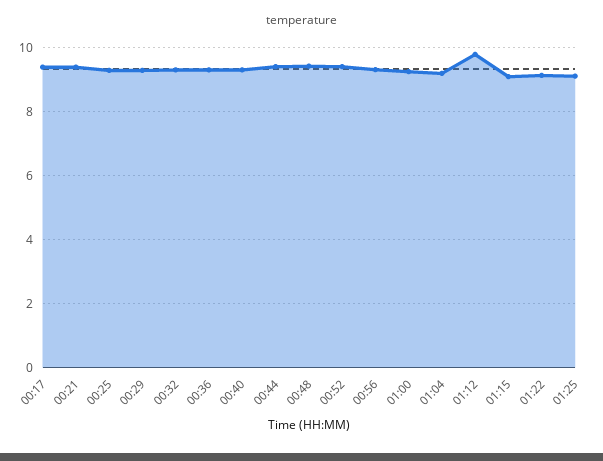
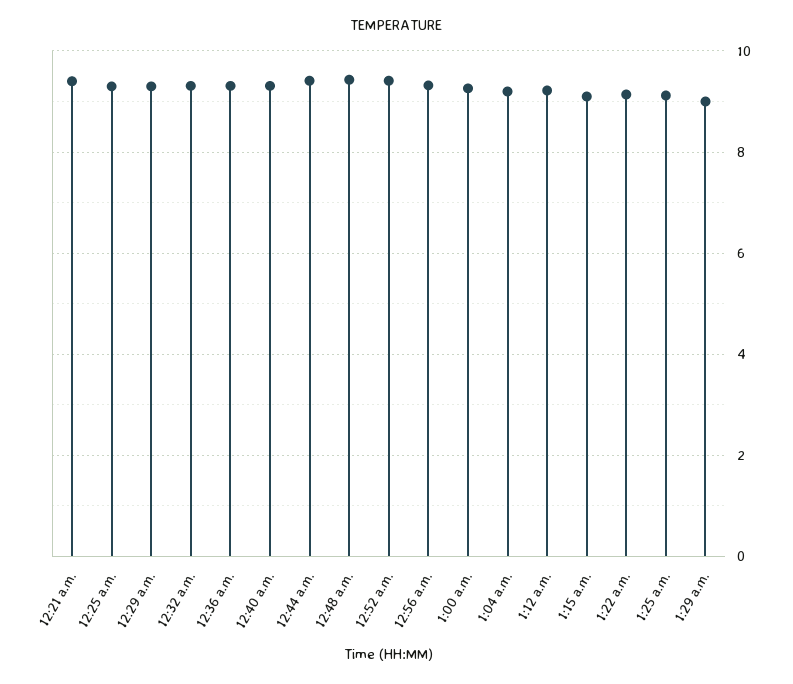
00:17: 9.4 -> none
01:12: 9.8 -> 9.2
1:29 a.m.: none -> 9

